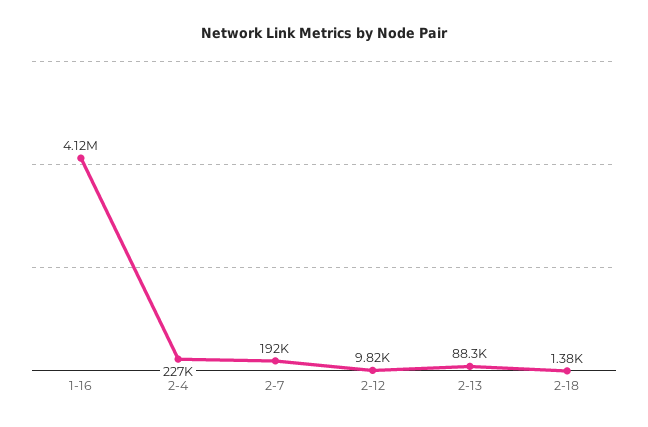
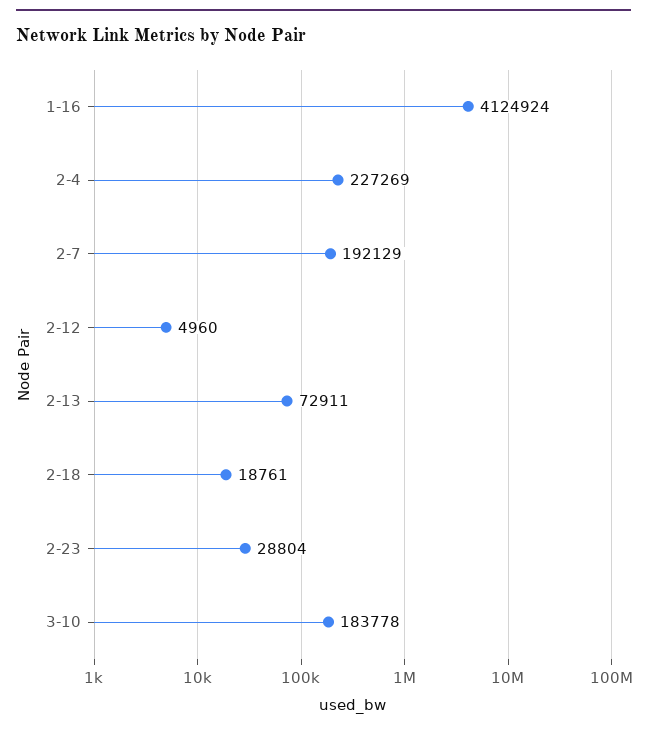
2-12: 9820 -> 4960
2-13: 88300 -> 72911
2-18: 1380 -> 18761
2-23: none -> 28804
3-10: none -> 183778

